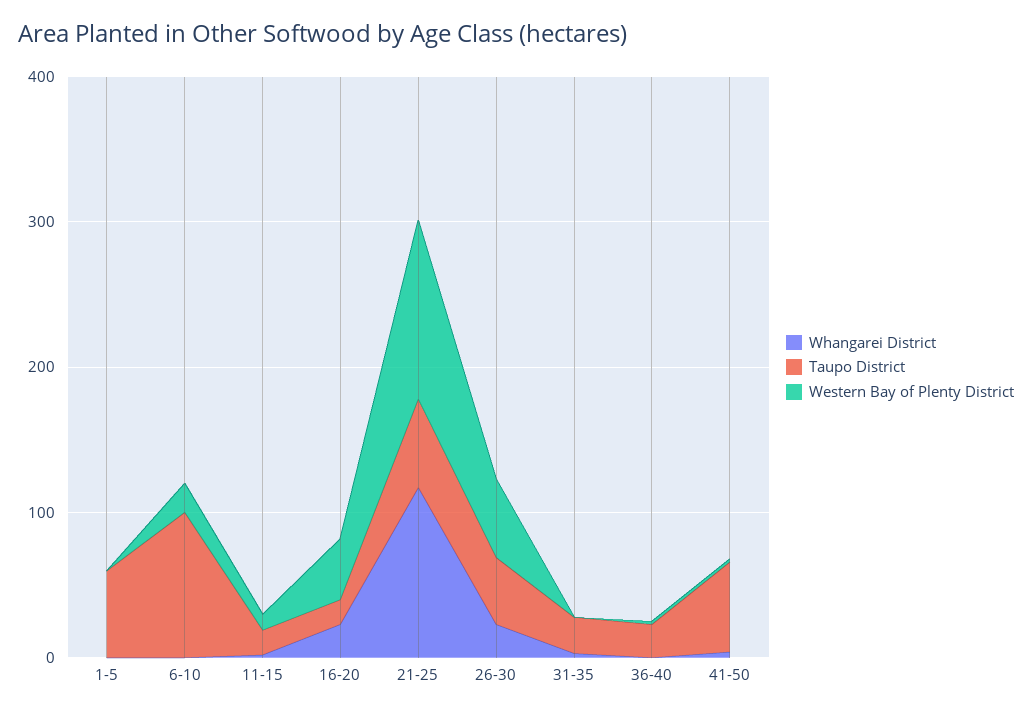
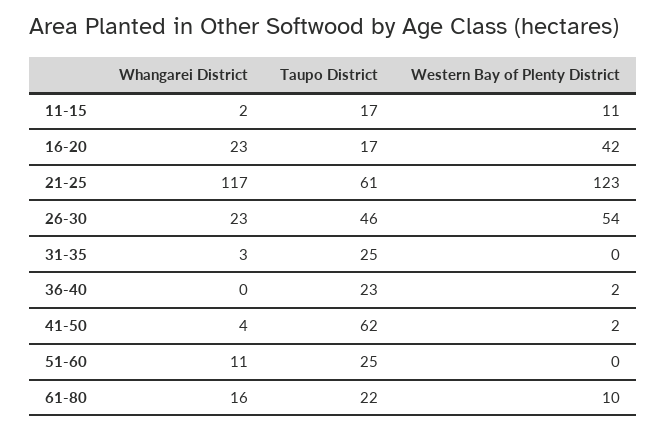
Whangarei District, 1-5: 0 -> none
Taupo District, 1-5: 60 -> none
Western Bay of Plenty District, 1-5: 0 -> none
Whangarei District, 6-10: 0 -> none
Taupo District, 6-10: 100 -> none
Western Bay of Plenty District, 6-10: 20 -> none
Whangarei District, 51-60: none -> 11
Taupo District, 51-60: none -> 25
Western Bay of Plenty District, 51-60: none -> 0
Whangarei District, 61-80: none -> 16
Taupo District, 61-80: none -> 22
Western Bay of Plenty District, 61-80: none -> 10

